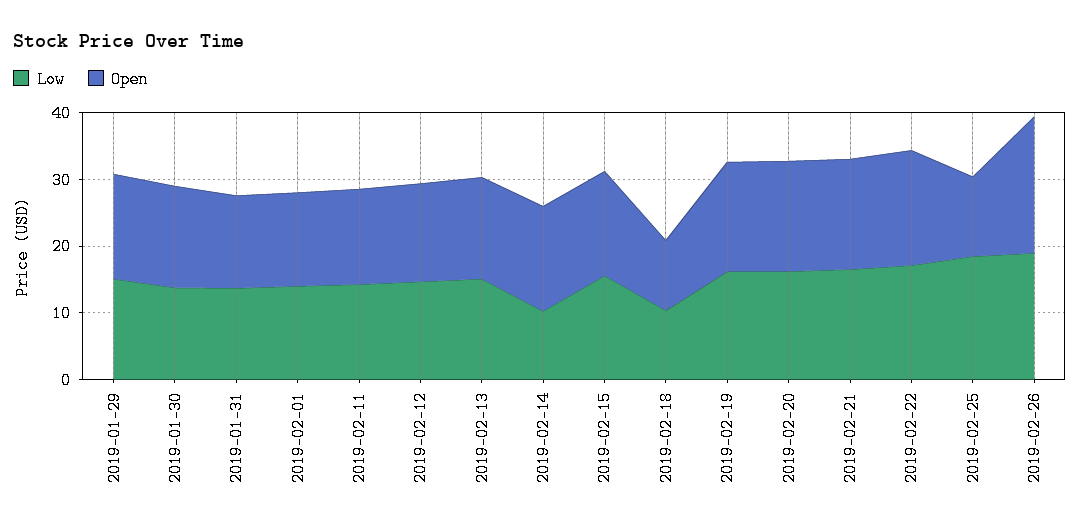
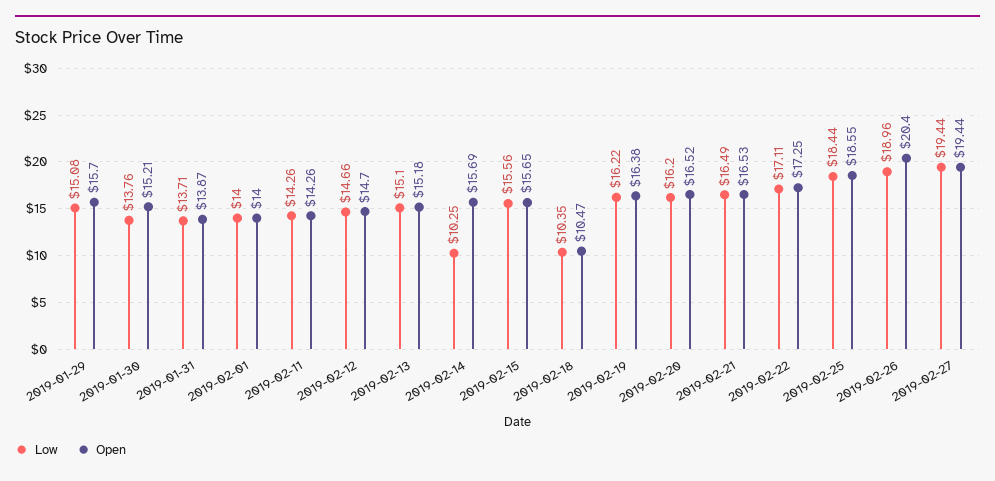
Open, 2019-02-25: 12 -> 18.55
Low, 2019-02-27: none -> 19.44
Open, 2019-02-27: none -> 19.44

